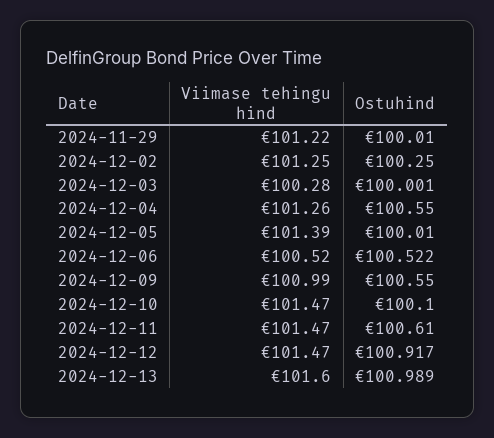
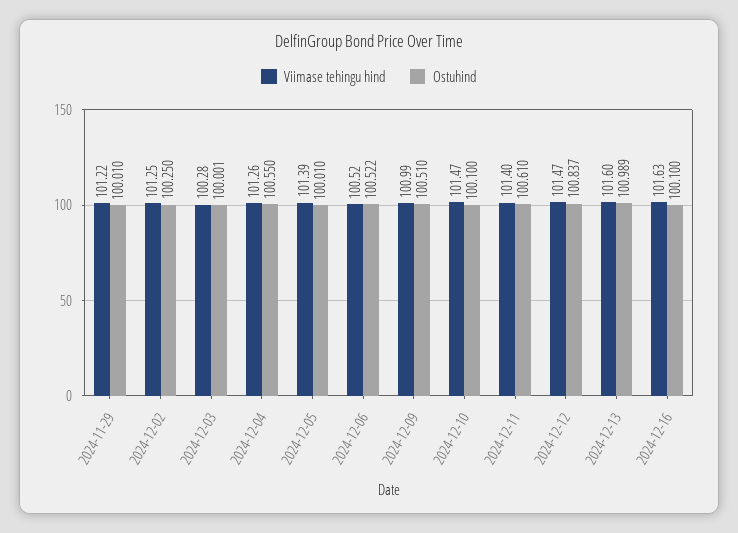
Ostuhind, 2024-12-09: 100.55 -> 100.51
Viimase tehingu hind, 2024-12-11: 101.47 -> 101.4
Ostuhind, 2024-12-12: 100.917 -> 100.837
Viimase tehingu hind, 2024-12-16: none -> 101.63
Ostuhind, 2024-12-16: none -> 100.1

